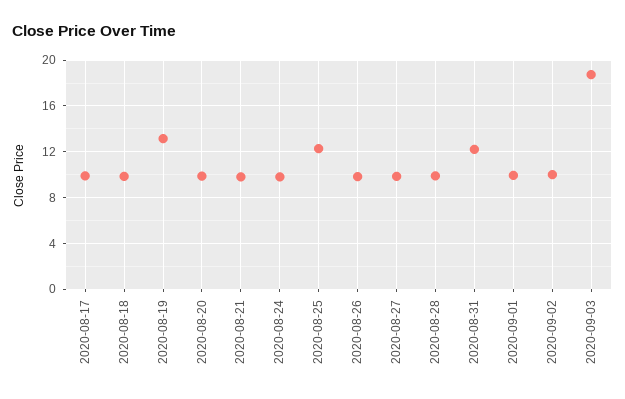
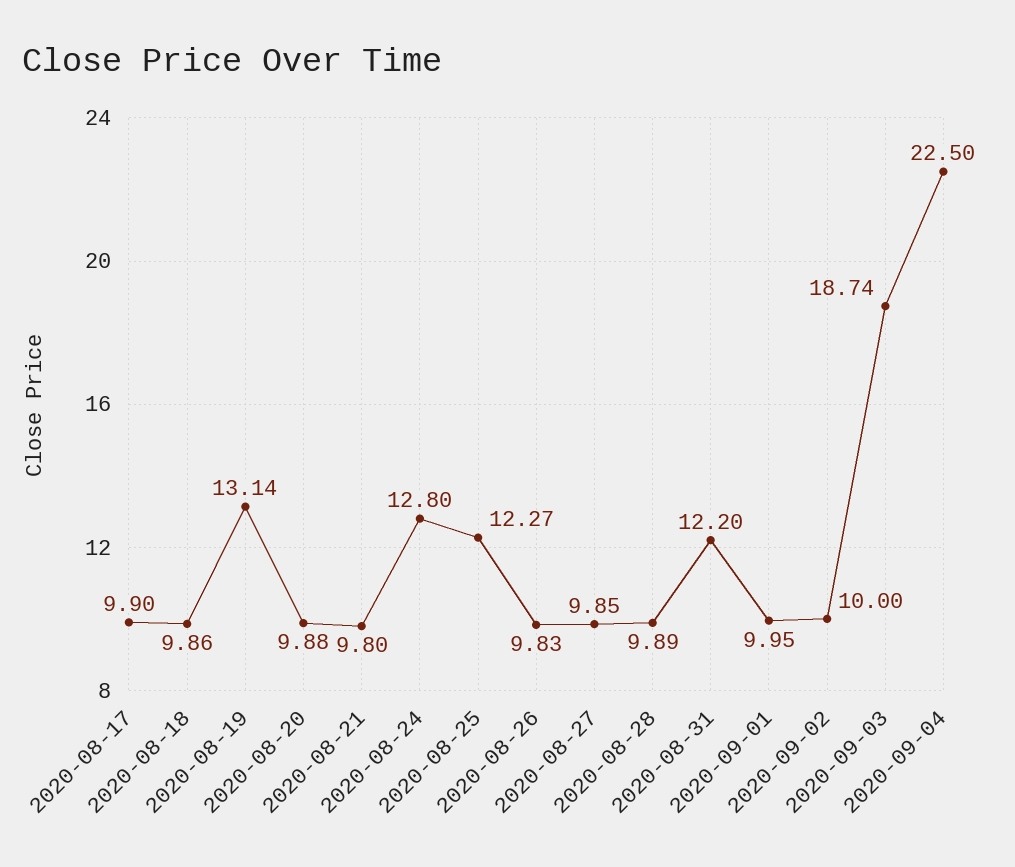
2020-08-24: 10 -> 12.8
2020-09-04: none -> 22.5

